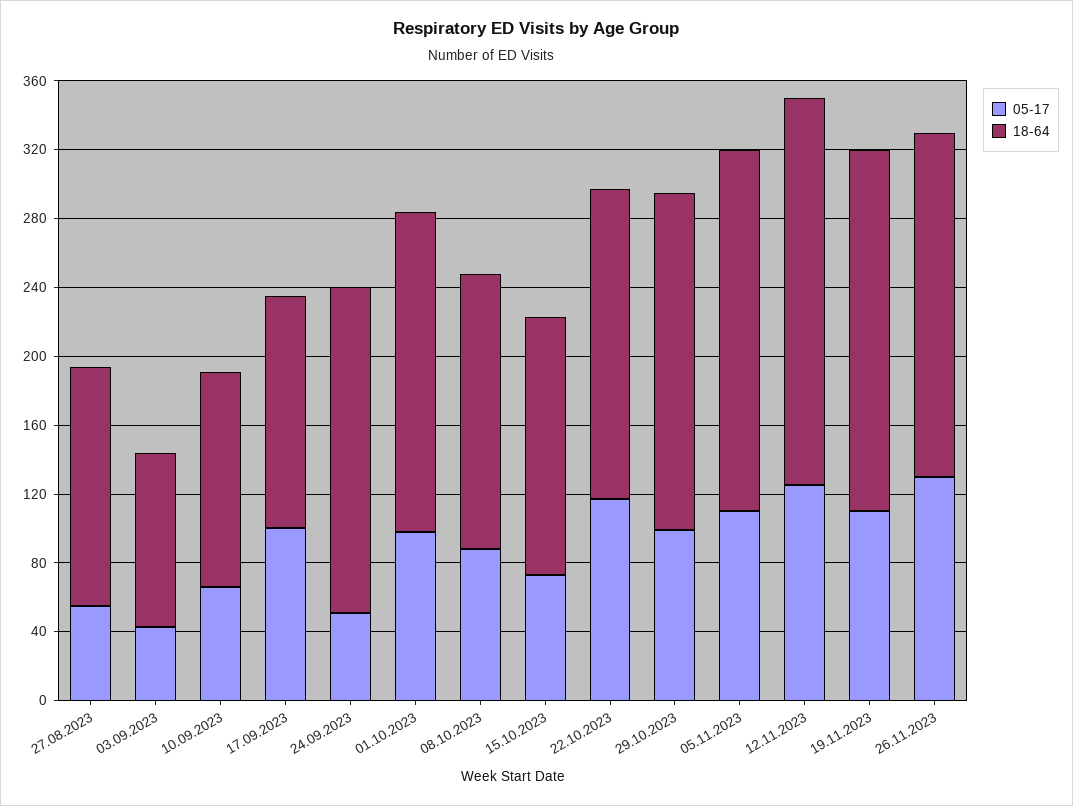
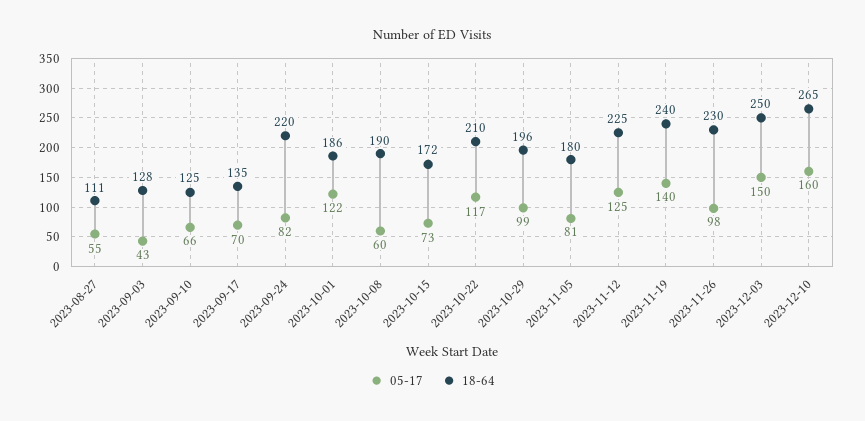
18-64, 27.08.2023: 140 -> 111
18-64, 03.09.2023: 100 -> 128
05-17, 17.09.2023: 100 -> 70
05-17, 24.09.2023: 50 -> 82
18-64, 24.09.2023: 190 -> 220
05-17, 01.10.2023: 100 -> 122
05-17, 08.10.2023: 90 -> 60
18-64, 08.10.2023: 160 -> 190
18-64, 15.10.2023: 150 -> 172
18-64, 22.10.2023: 180 -> 210
05-17, 05.11.2023: 110 -> 81
18-64, 05.11.2023: 210 -> 180
05-17, 19.11.2023: 110 -> 140
18-64, 19.11.2023: 210 -> 240
05-17, 26.11.2023: 130 -> 98
18-64, 26.11.2023: 200 -> 230
05-17, 2023-12-03: none -> 150
18-64, 2023-12-03: none -> 250
05-17, 2023-12-10: none -> 160
18-64, 2023-12-10: none -> 265

